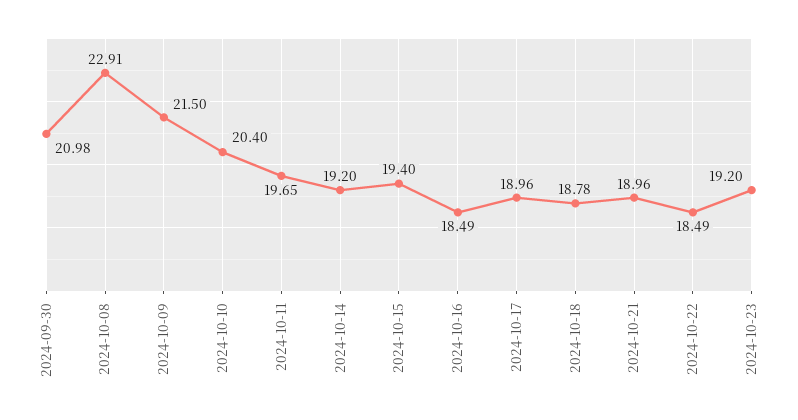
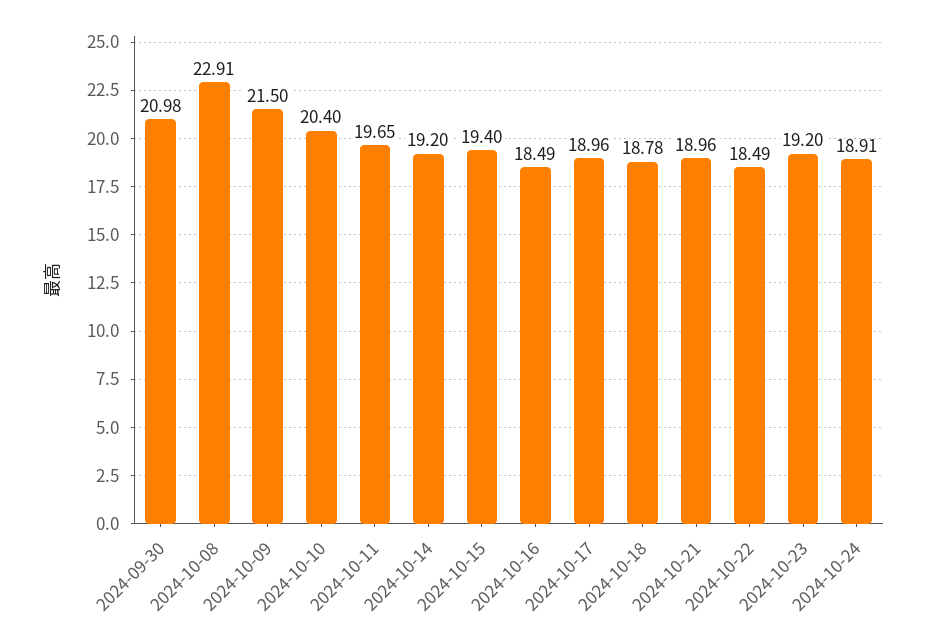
2024-10-24: none -> 18.91

